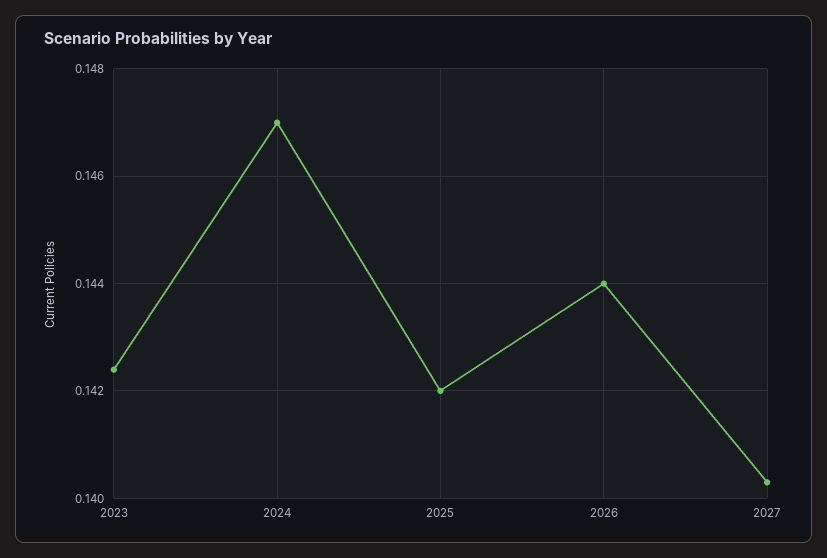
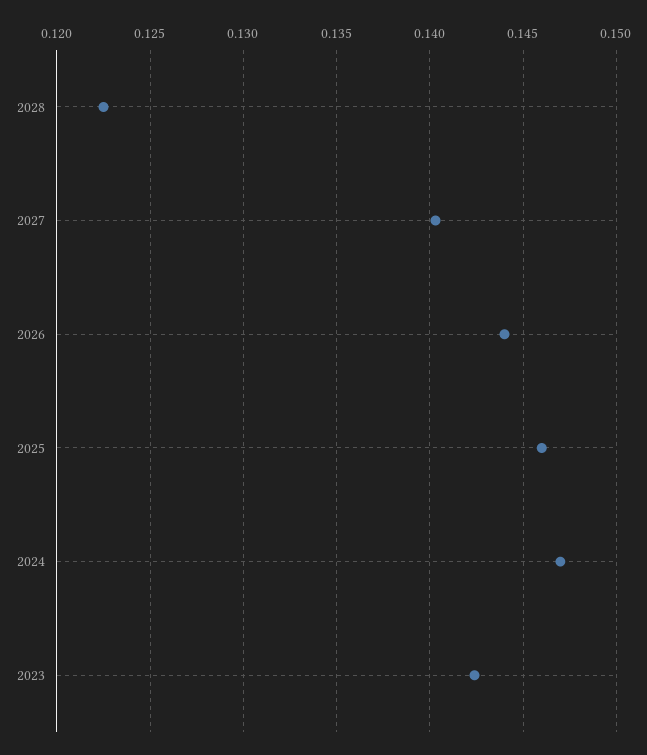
2025: 0.142 -> 0.146
2028: none -> 0.1225

